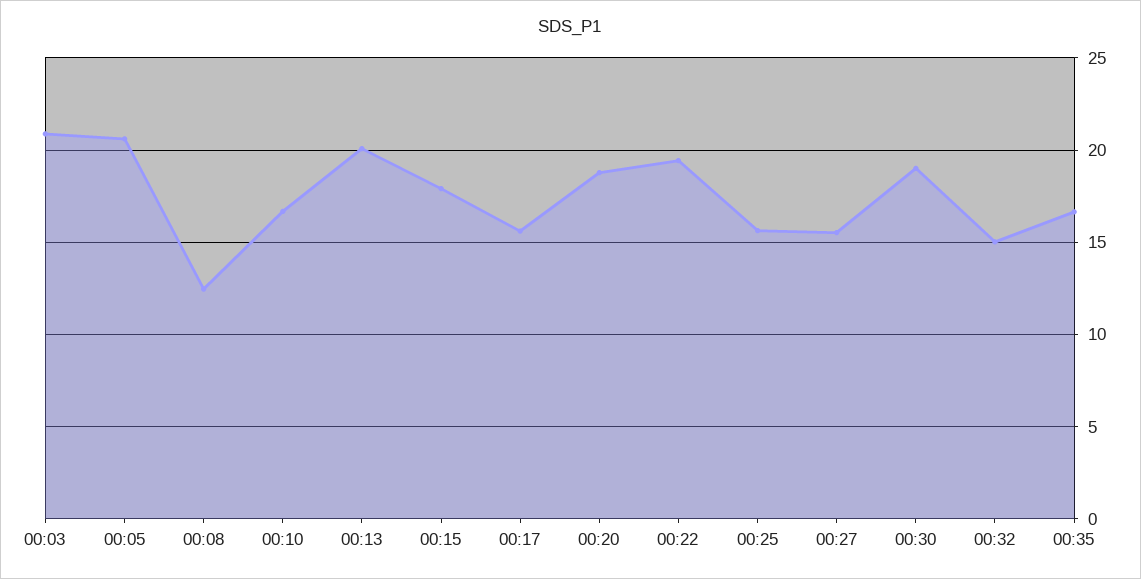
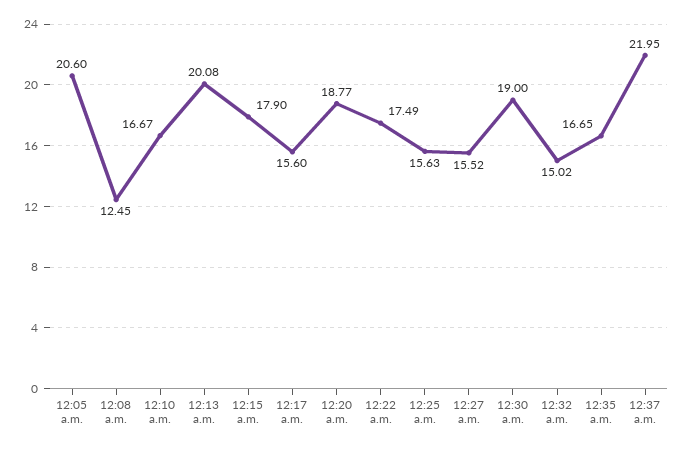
00:03: 21 -> none
00:22: 19.5 -> 17.49
12:37 a.m.: none -> 21.95

